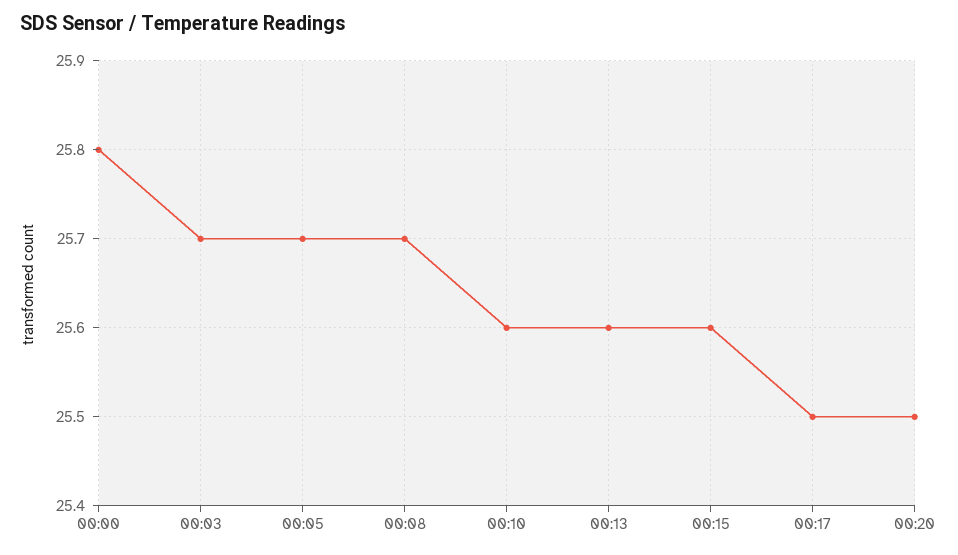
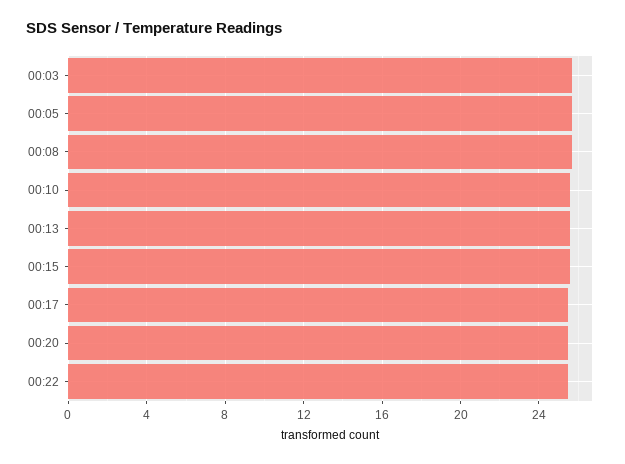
00:00: 25.8 -> none
00:22: none -> 25.5

